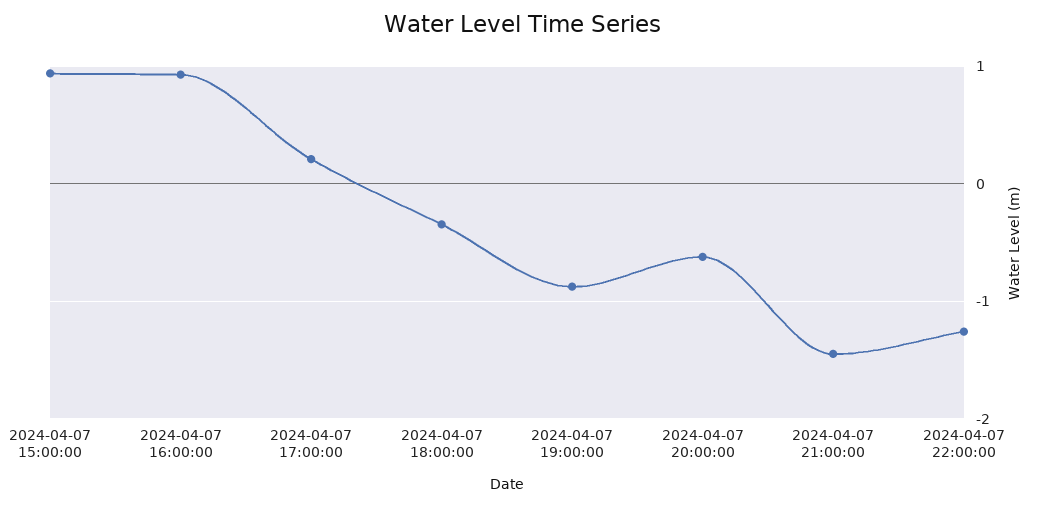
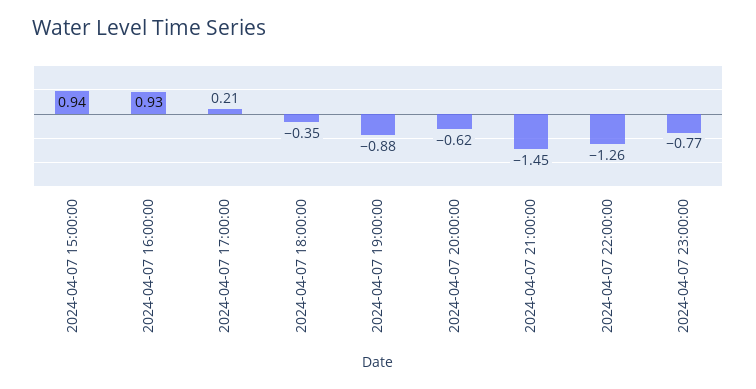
2024-04-07 23:00:00: none -> -0.77

